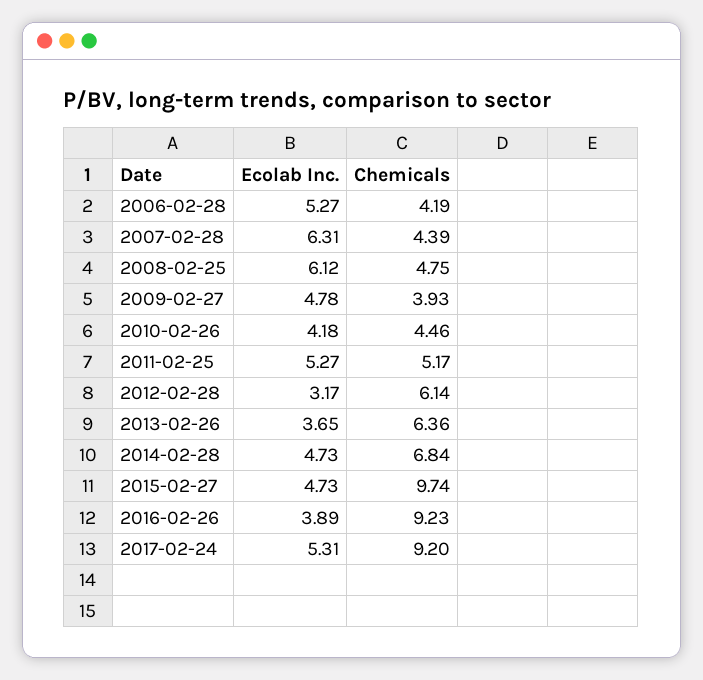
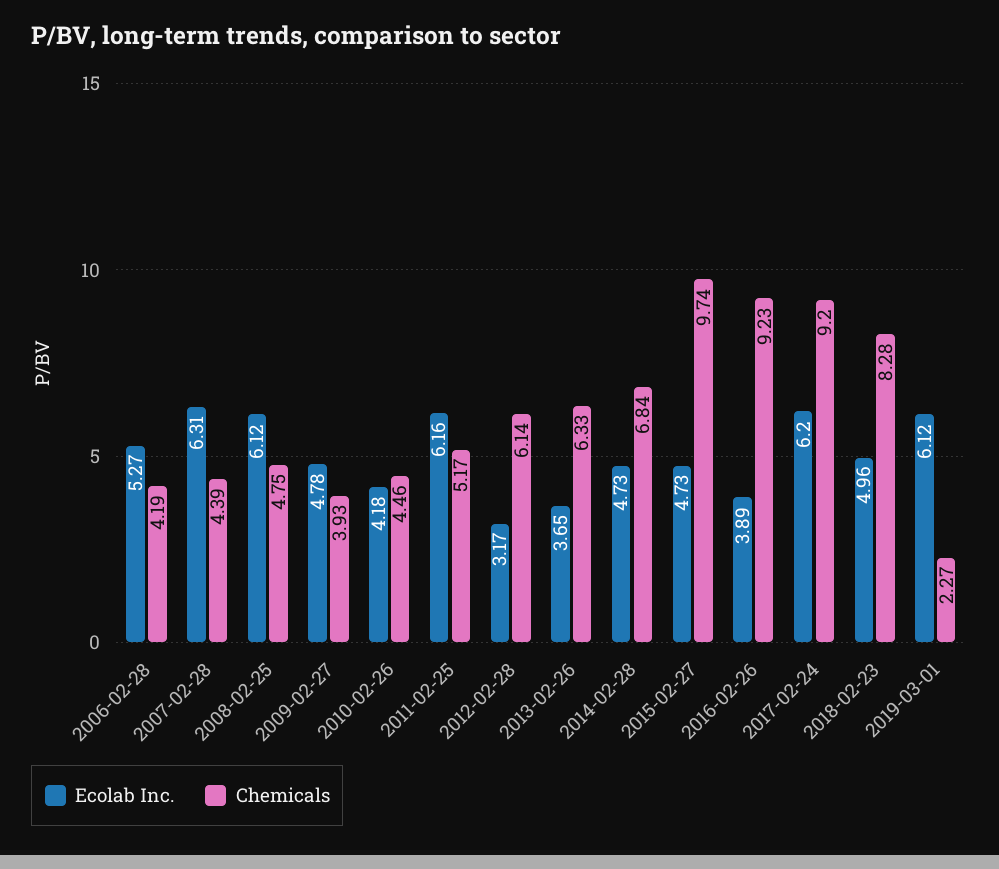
Ecolab Inc., 2011-02-25: 5.27 -> 6.16
Chemicals, 2013-02-26: 6.36 -> 6.33
Ecolab Inc., 2017-02-24: 5.31 -> 6.2
Ecolab Inc., 2018-02-23: none -> 4.96
Chemicals, 2018-02-23: none -> 8.28
Ecolab Inc., 2019-03-01: none -> 6.12
Chemicals, 2019-03-01: none -> 2.27

